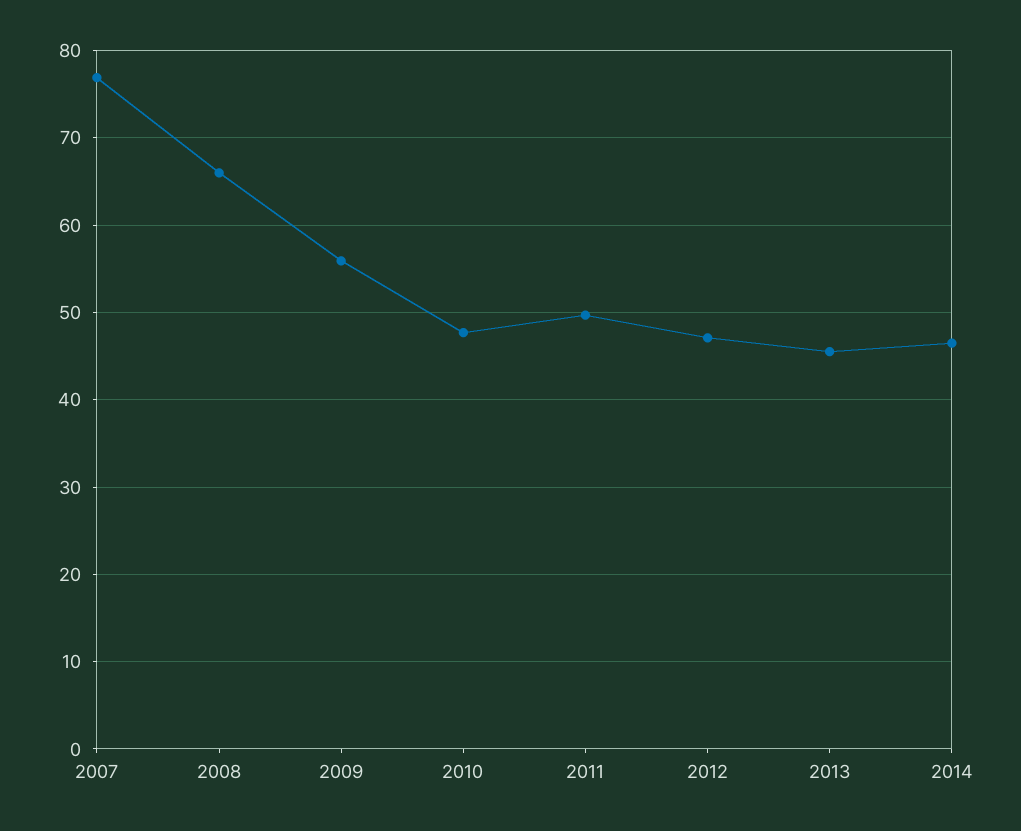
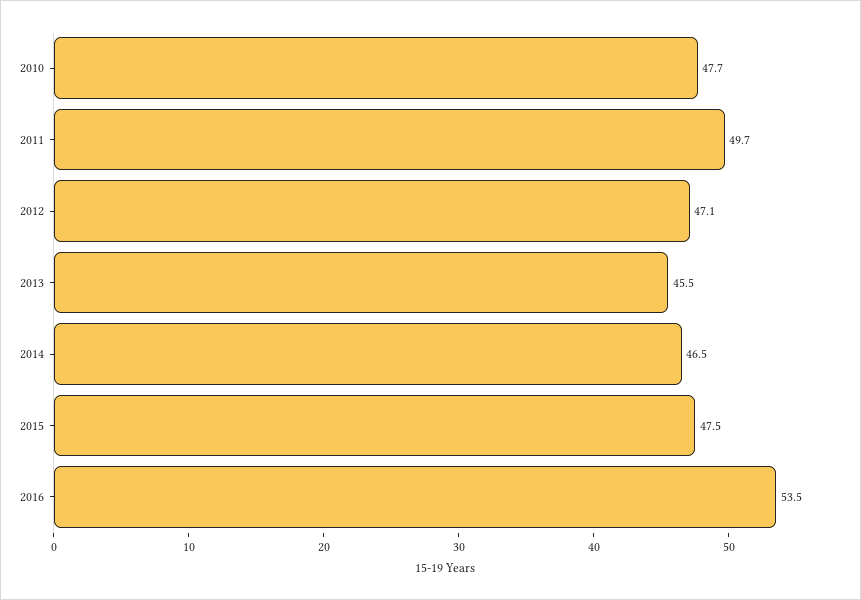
2007: 77 -> none
2008: 66 -> none
2009: 56 -> none
2015: none -> 47.5
2016: none -> 53.5

